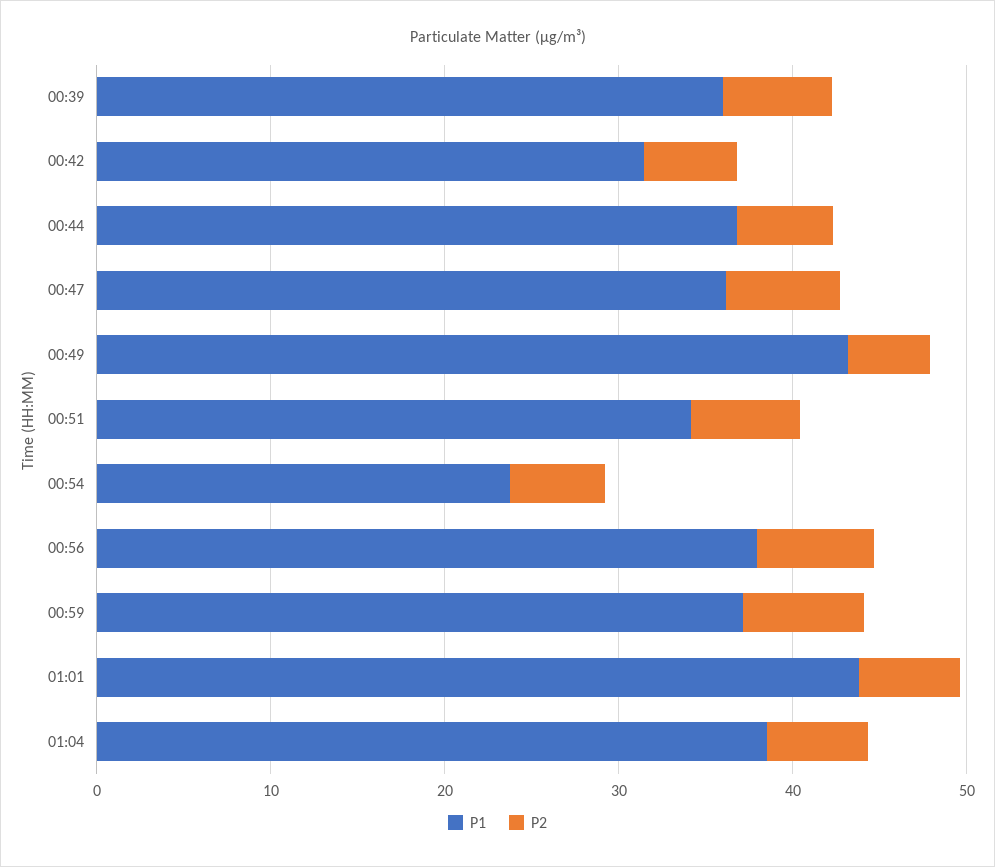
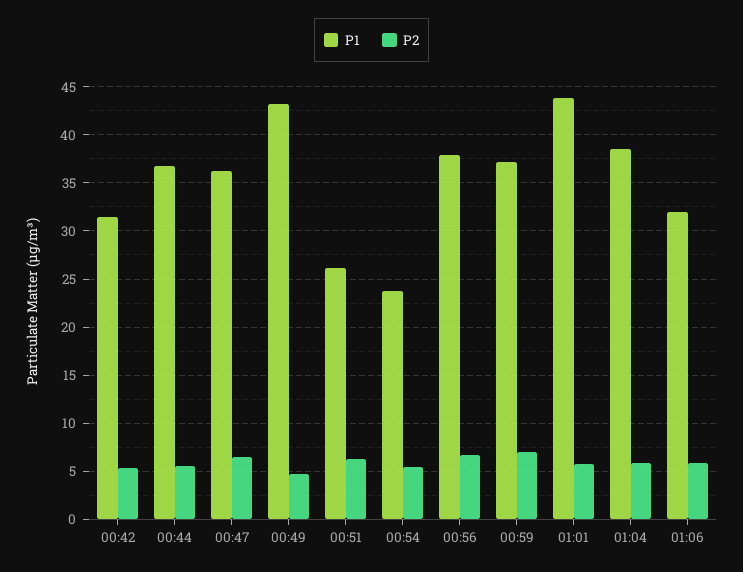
P1, 00:39: 36 -> none
P2, 00:39: 6 -> none
P1, 00:51: 34 -> 26
P1, 01:06: none -> 32
P2, 01:06: none -> 6

